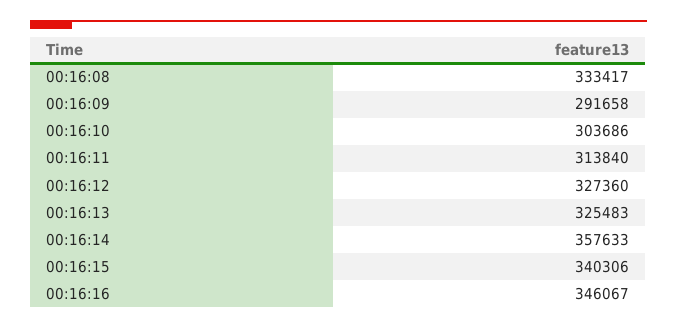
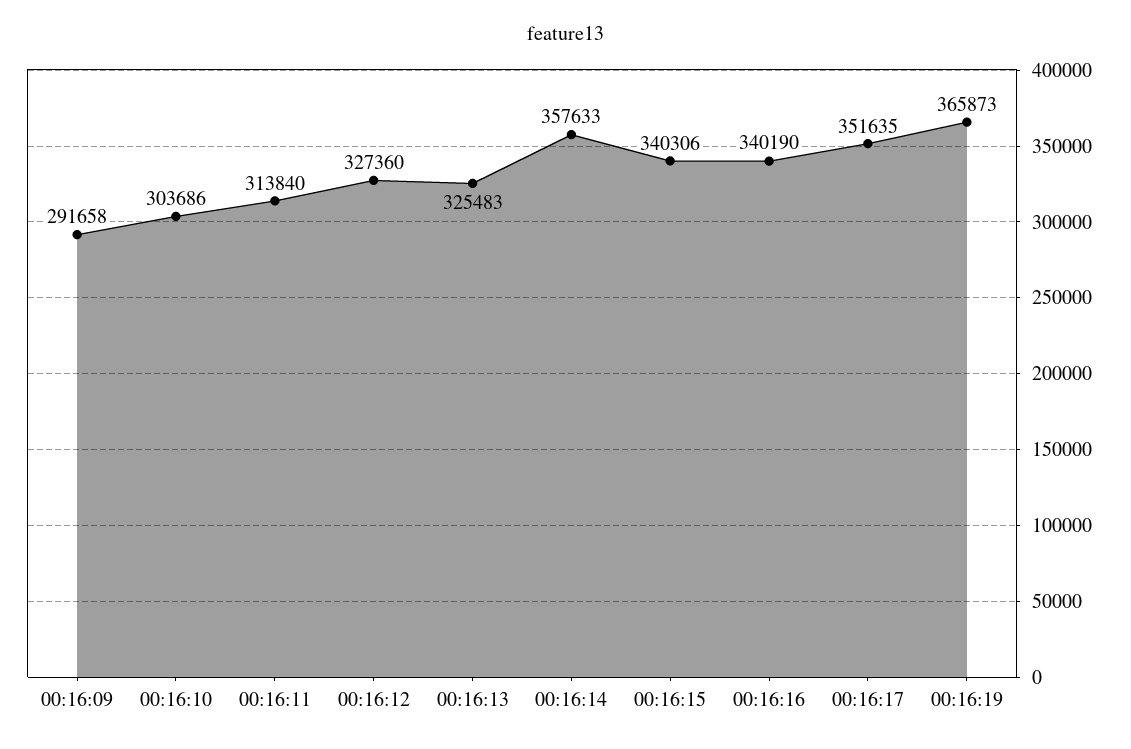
00:16:08: 333417 -> none
00:16:16: 346067 -> 340190
00:16:17: none -> 351635
00:16:19: none -> 365873

